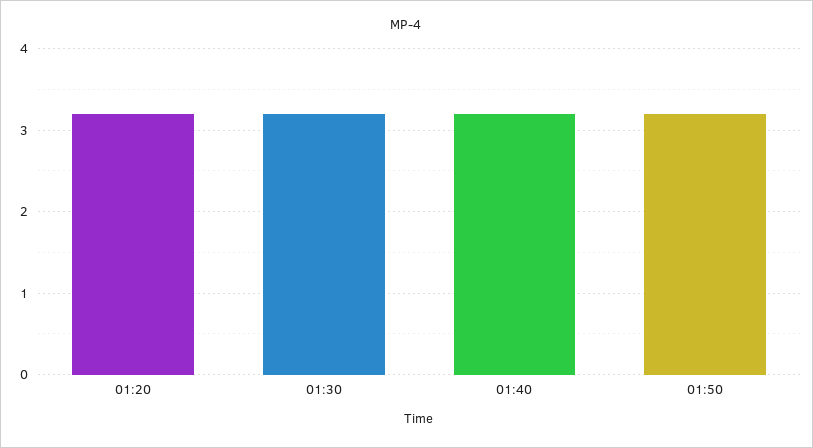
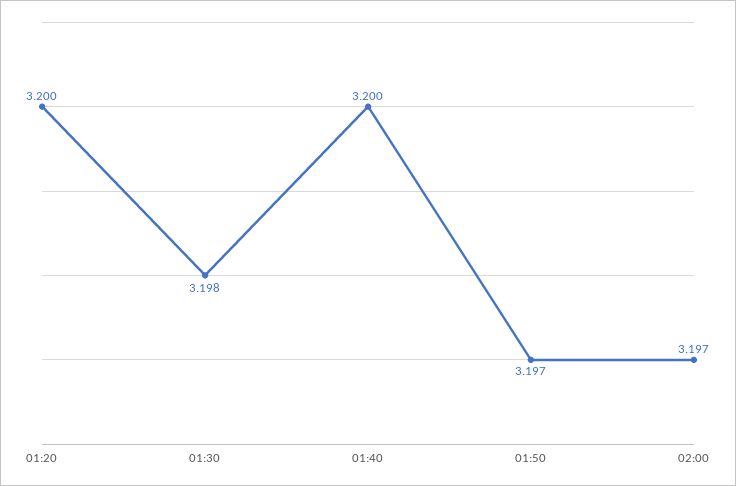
02:00: none -> 3.197

